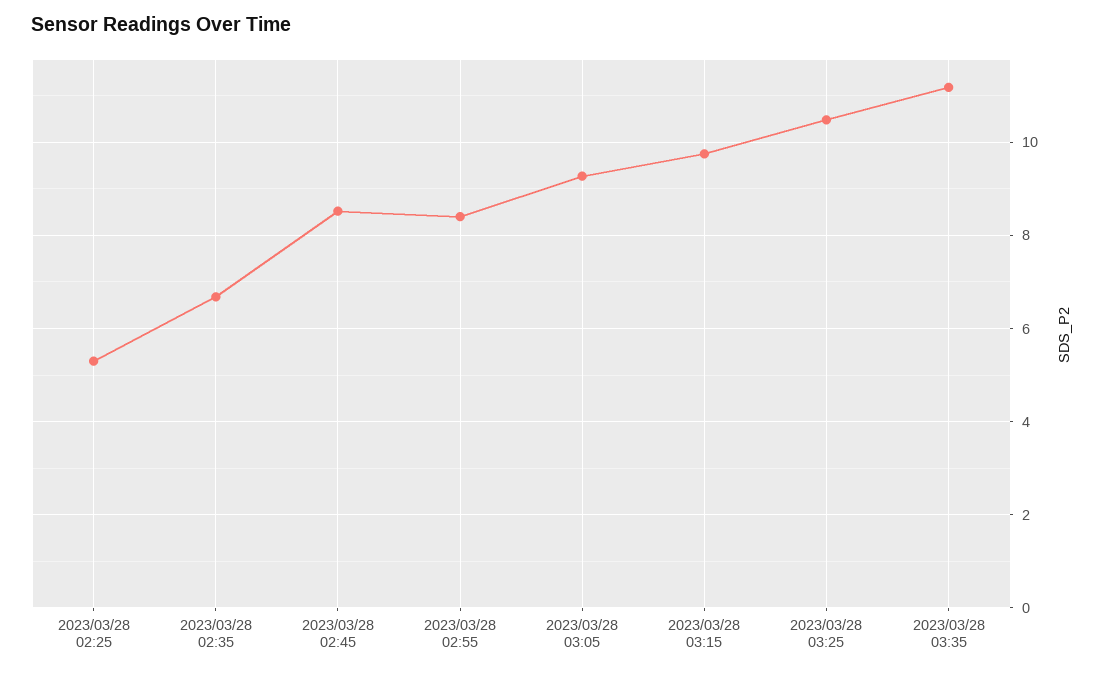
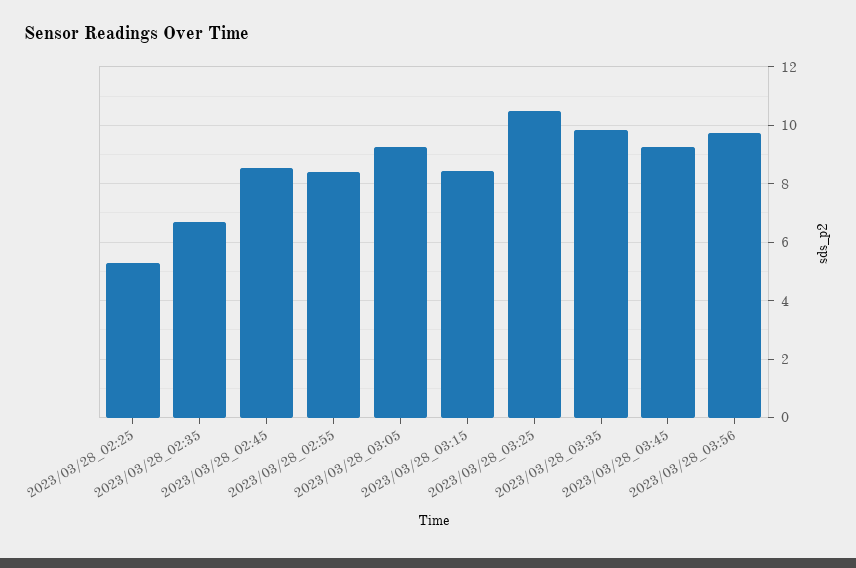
2023/03/28 03:15: 9.8 -> 8.5
2023/03/28 03:35: 11.2 -> 9.75
2023/03/28_03:45: none -> 9.25
2023/03/28_03:56: none -> 9.75

